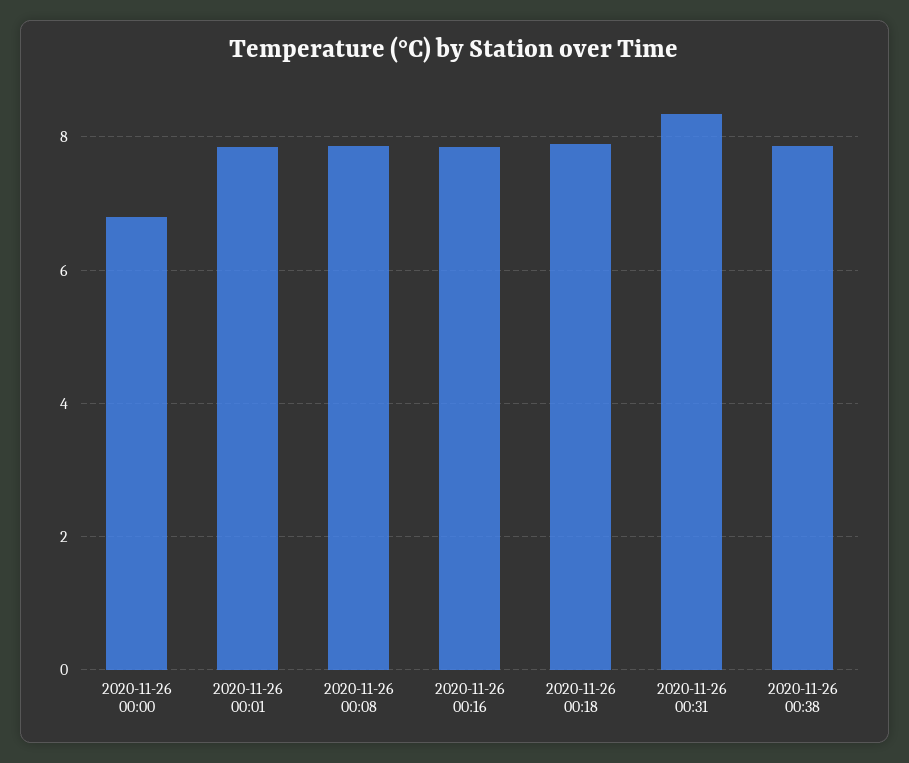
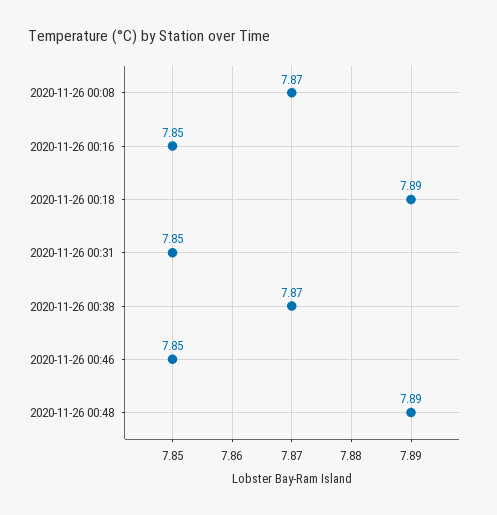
2020-11-26 00:00: 6.8 -> none
2020-11-26 00:01: 7.8 -> none
2020-11-26 00:31: 8.4 -> 7.85
2020-11-26 00:46: none -> 7.85
2020-11-26 00:48: none -> 7.89

